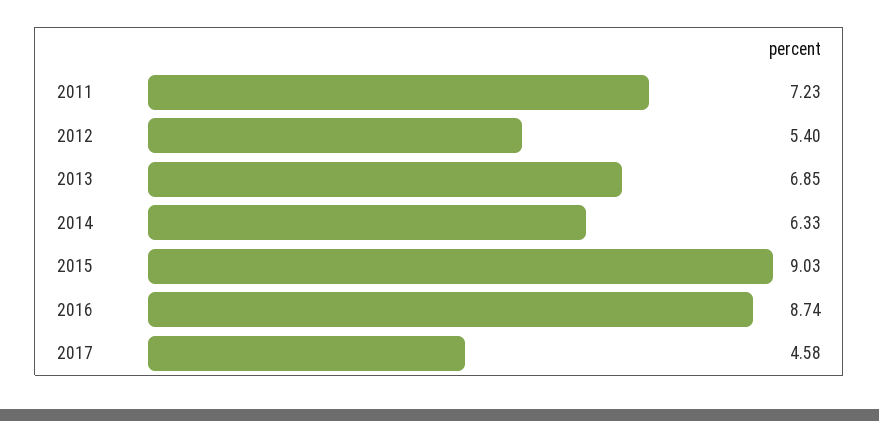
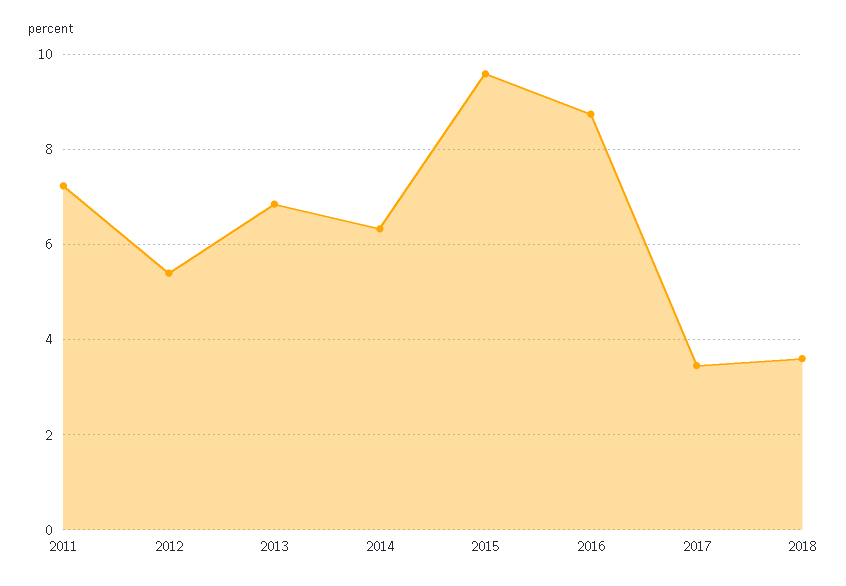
2015: 9.03 -> 9.6
2017: 4.58 -> 3.4
2018: none -> 3.6

